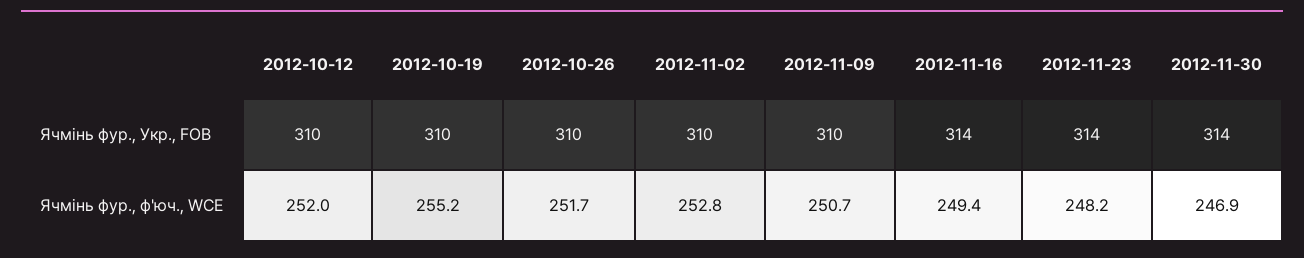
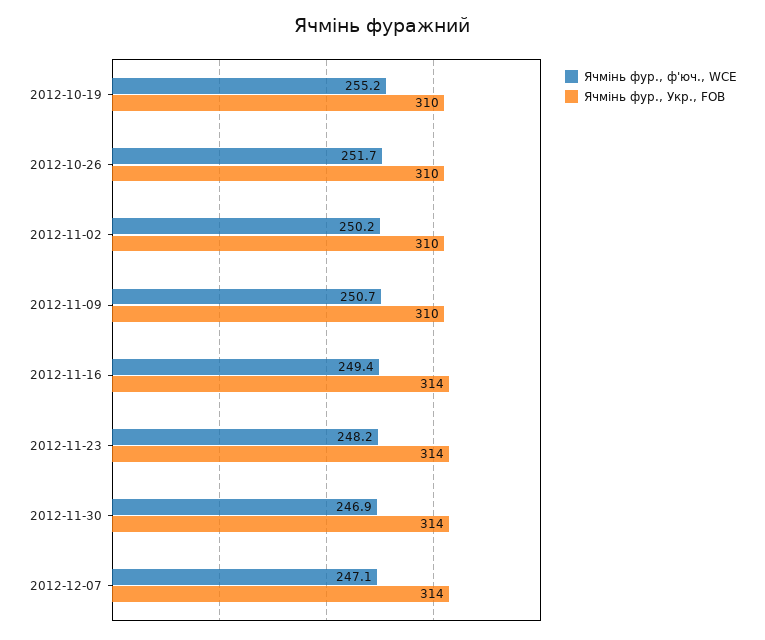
Ячмінь фур., Укр., FOB, 2012-10-12: 310 -> none
Ячмінь фур., ф'юч., WCE, 2012-10-12: 252 -> none
Ячмінь фур., ф'юч., WCE, 2012-11-02: 252.8 -> 250.2
Ячмінь фур., ф'юч., WCE, 2012-12-07: none -> 247.1
Ячмінь фур., Укр., FOB, 2012-12-07: none -> 314

